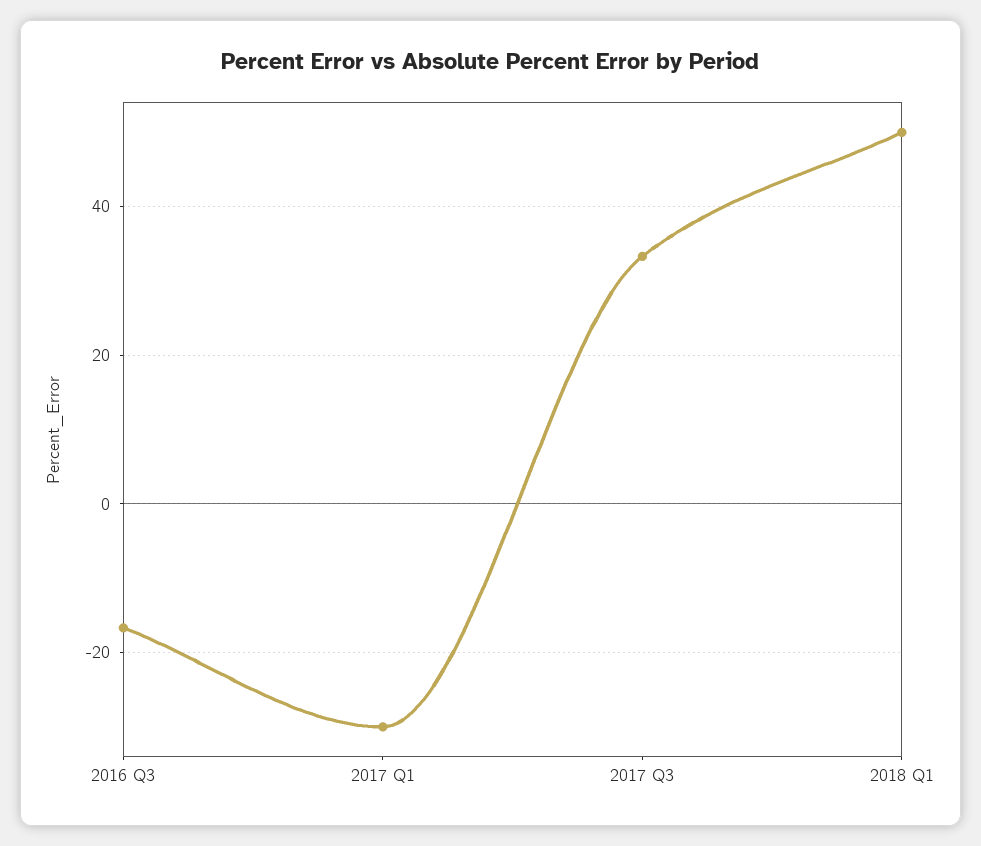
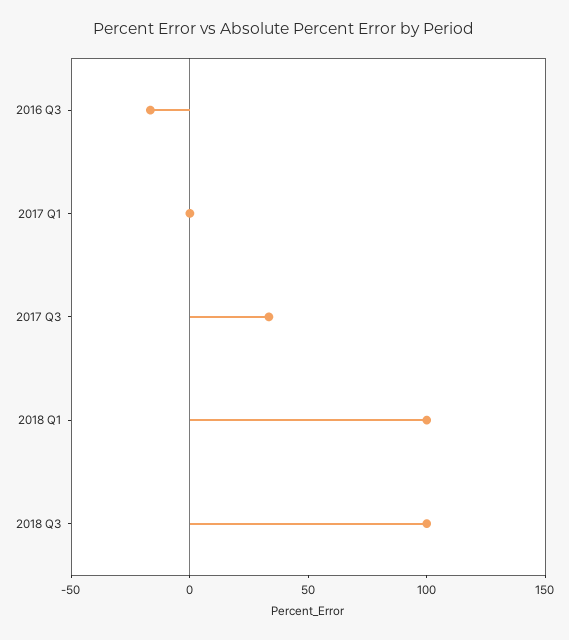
2017 Q1: -30 -> 0
2018 Q1: 50 -> 100
2018 Q3: none -> 100

